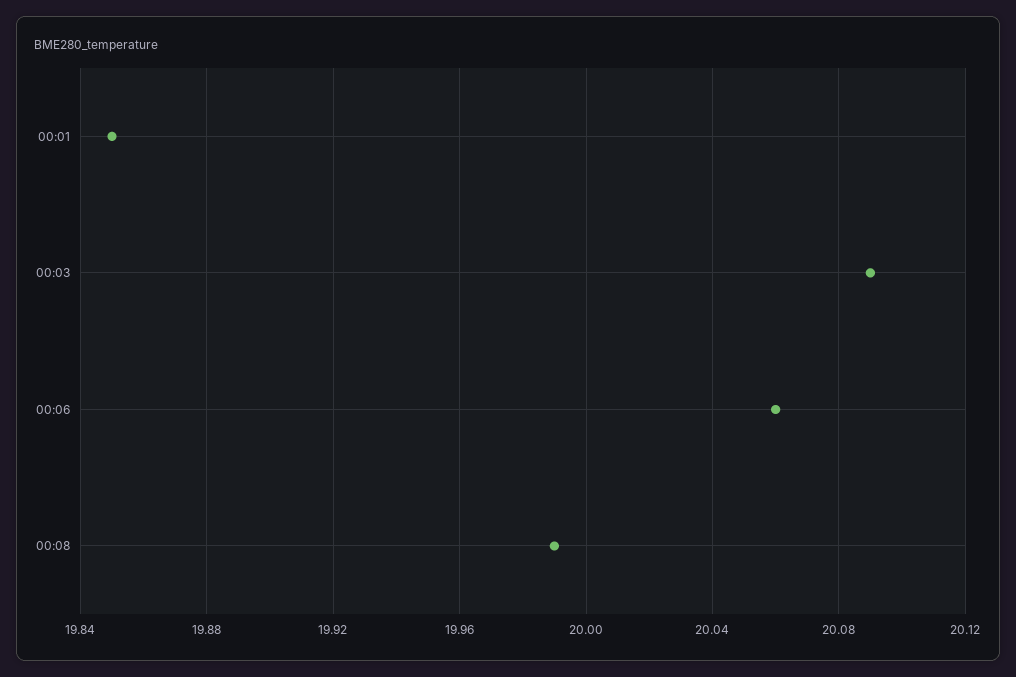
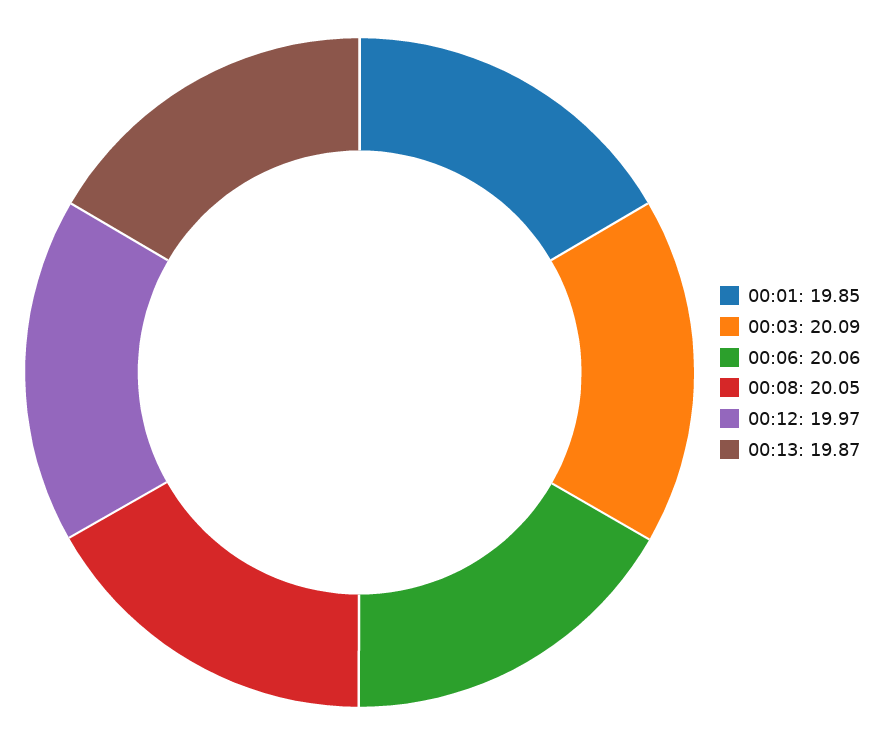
00:08: 19.99 -> 20.05
00:12: none -> 19.97
00:13: none -> 19.87

